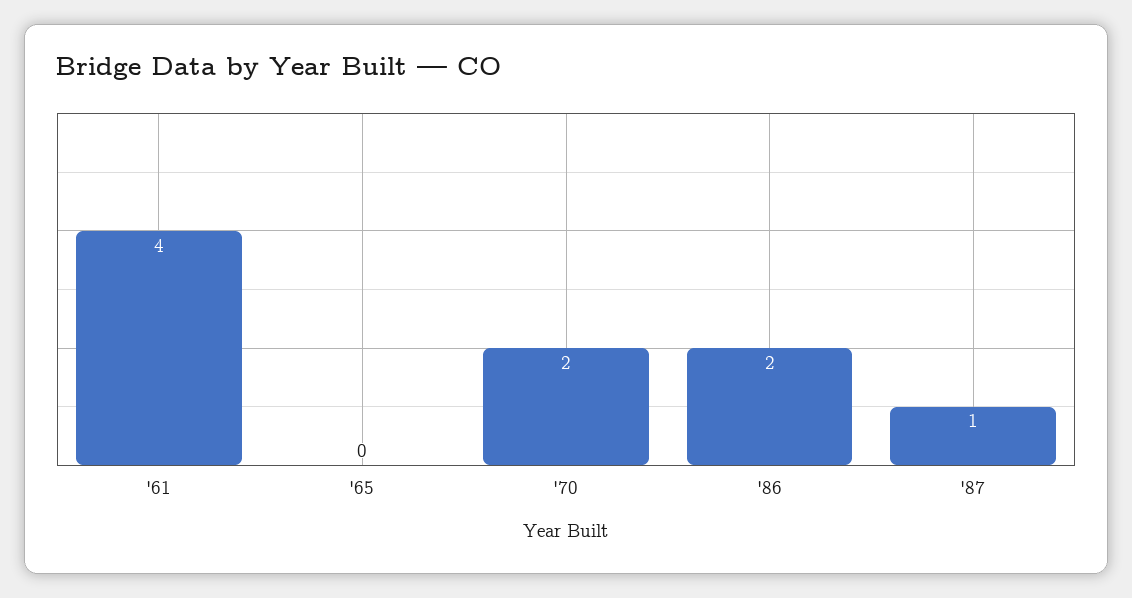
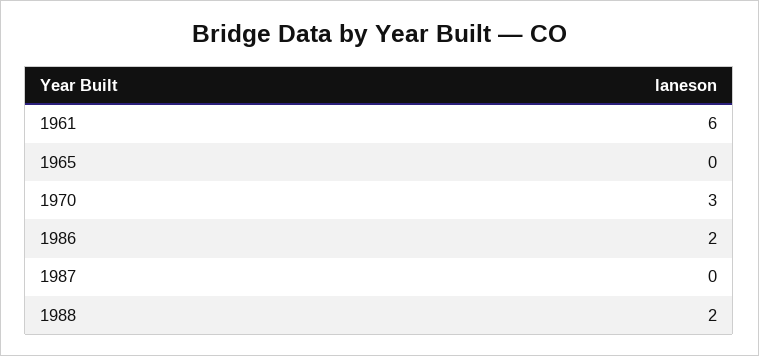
'61: 4 -> 6
'70: 2 -> 3
'87: 1 -> 0
1988: none -> 2

